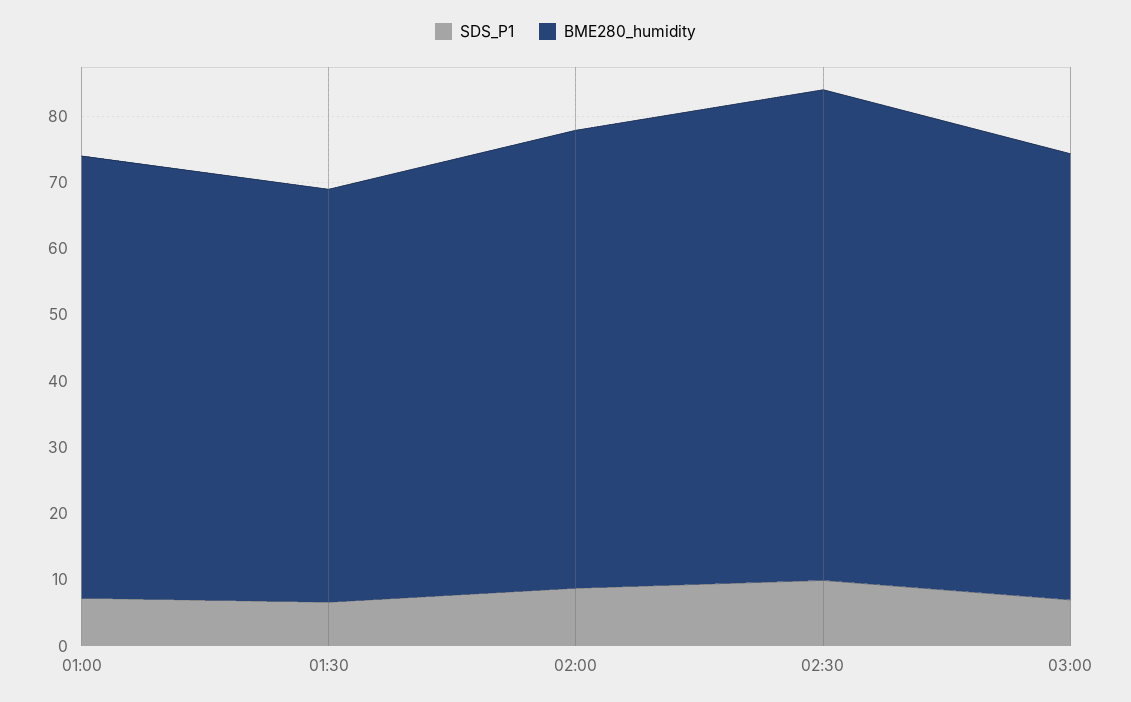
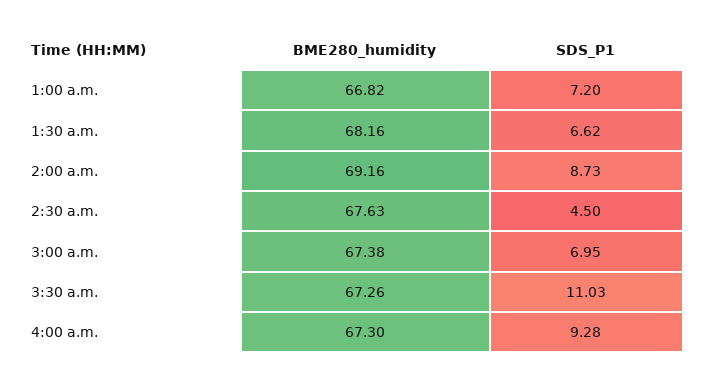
BME280_humidity, 01:30: 62 -> 68.16
SDS_P1, 02:30: 10 -> 4.5
BME280_humidity, 02:30: 74 -> 67.63
BME280_humidity, 3:30 a.m.: none -> 67.26
SDS_P1, 3:30 a.m.: none -> 11.03
BME280_humidity, 4:00 a.m.: none -> 67.3
SDS_P1, 4:00 a.m.: none -> 9.28

